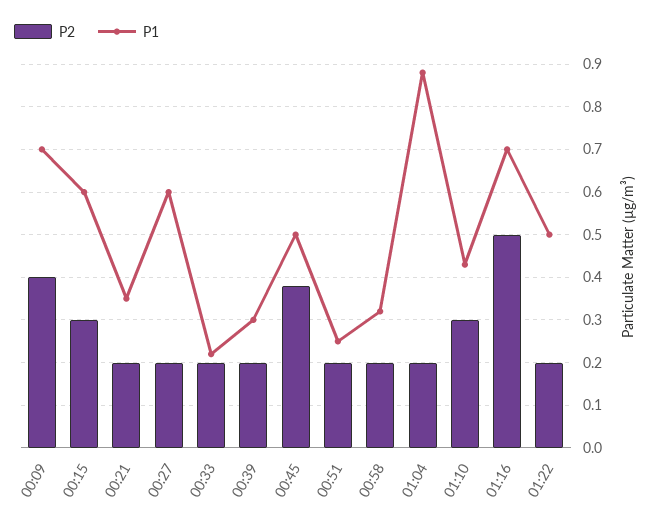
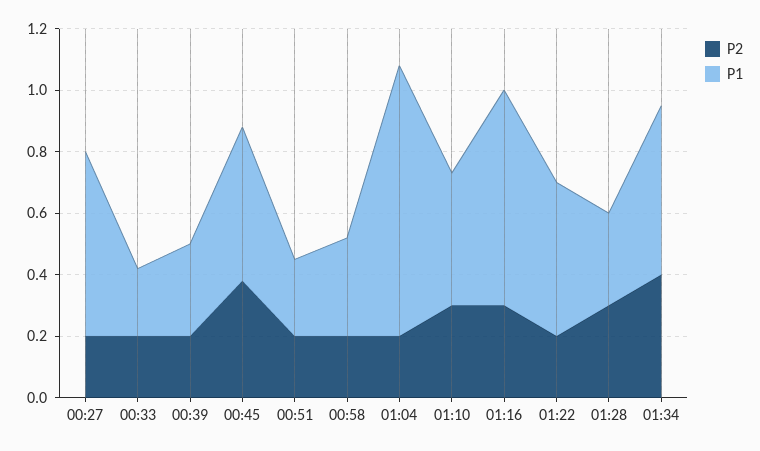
P2, 00:09: 0.4 -> none
P1, 00:09: 0.7 -> none
P2, 00:15: 0.3 -> none
P1, 00:15: 0.6 -> none
P2, 00:21: 0.2 -> none
P1, 00:21: 0.35 -> none
P2, 01:16: 0.5 -> 0.3
P2, 01:28: none -> 0.3
P1, 01:28: none -> 0.3
P2, 01:34: none -> 0.4
P1, 01:34: none -> 0.55

